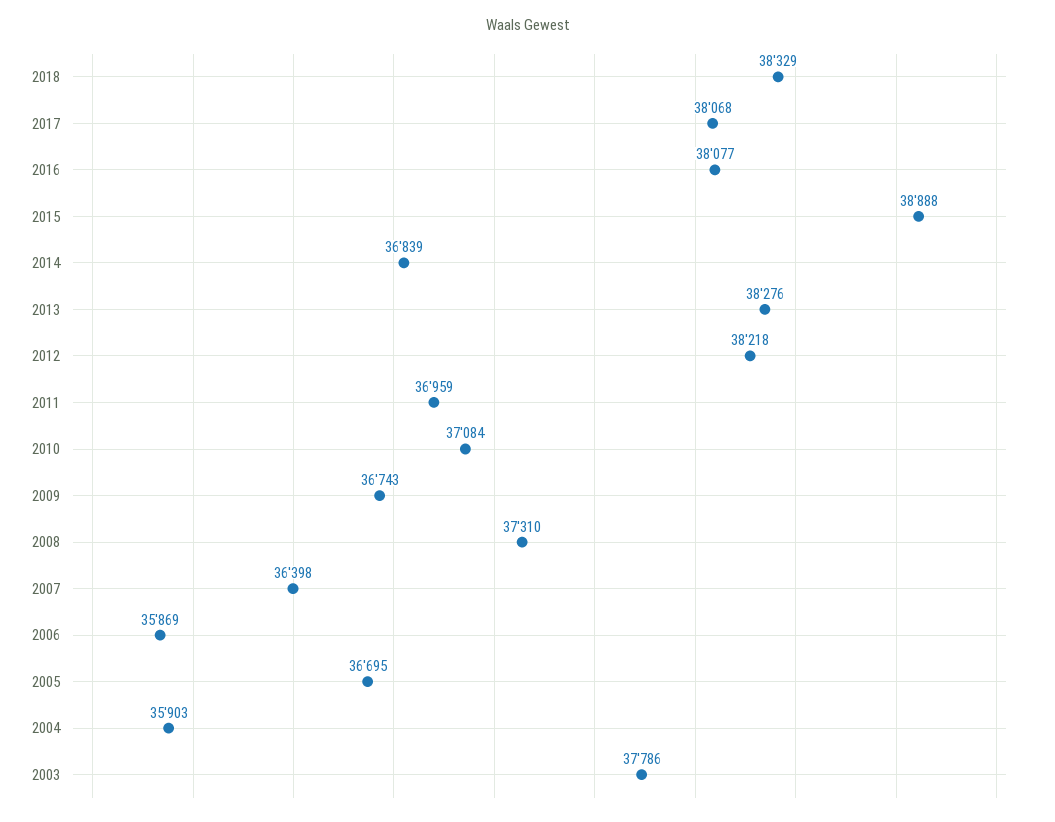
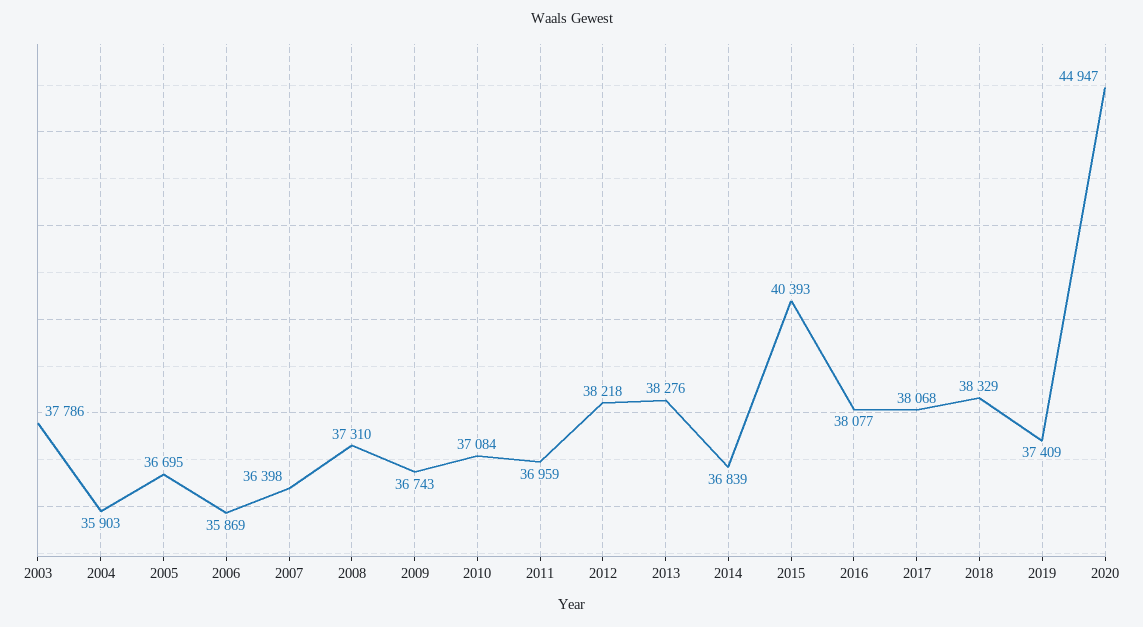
2015: 38888 -> 40393
2019: none -> 37409
2020: none -> 44947

